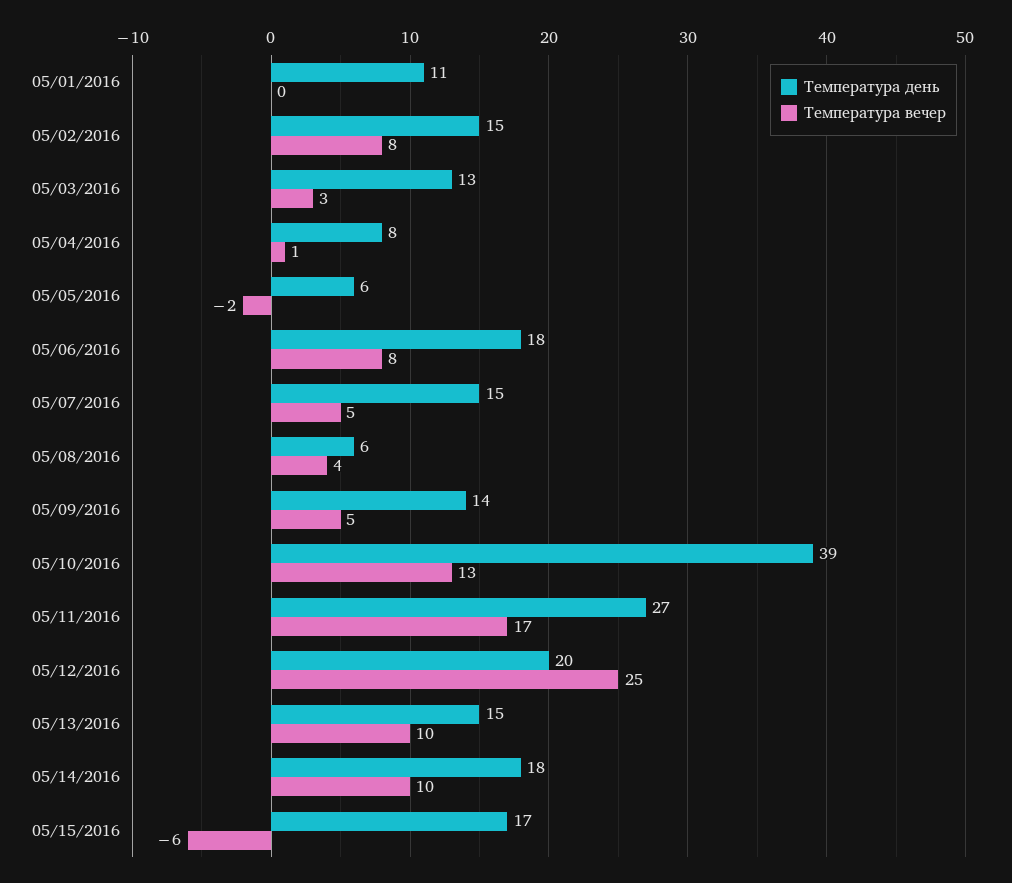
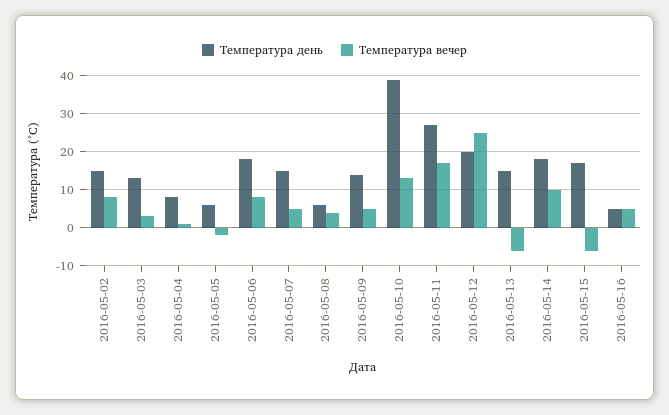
Температура день, 05/01/2016: 11 -> none
Температура вечер, 05/01/2016: 0 -> none
Температура вечер, 05/13/2016: 10 -> -5
Температура день, 2016-05-16: none -> 5
Температура вечер, 2016-05-16: none -> 5

